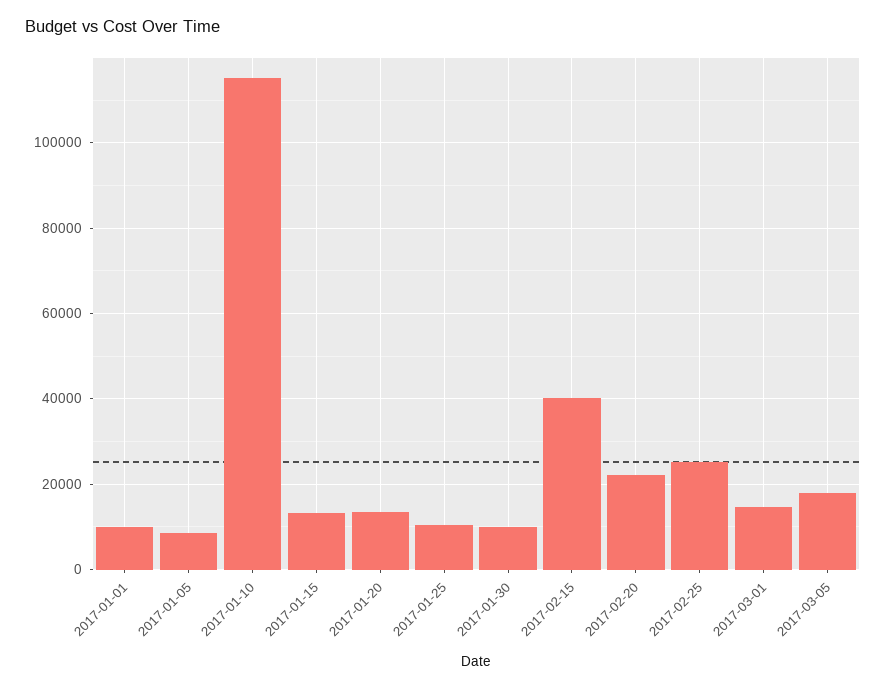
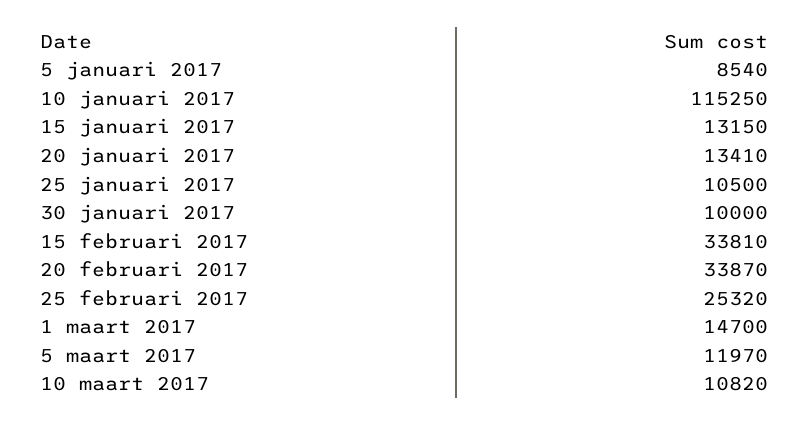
2017-01-01: 10000 -> none
2017-02-15: 40000 -> 33810
2017-02-20: 22000 -> 33870
2017-03-05: 18000 -> 11970
10 maart 2017: none -> 10820

